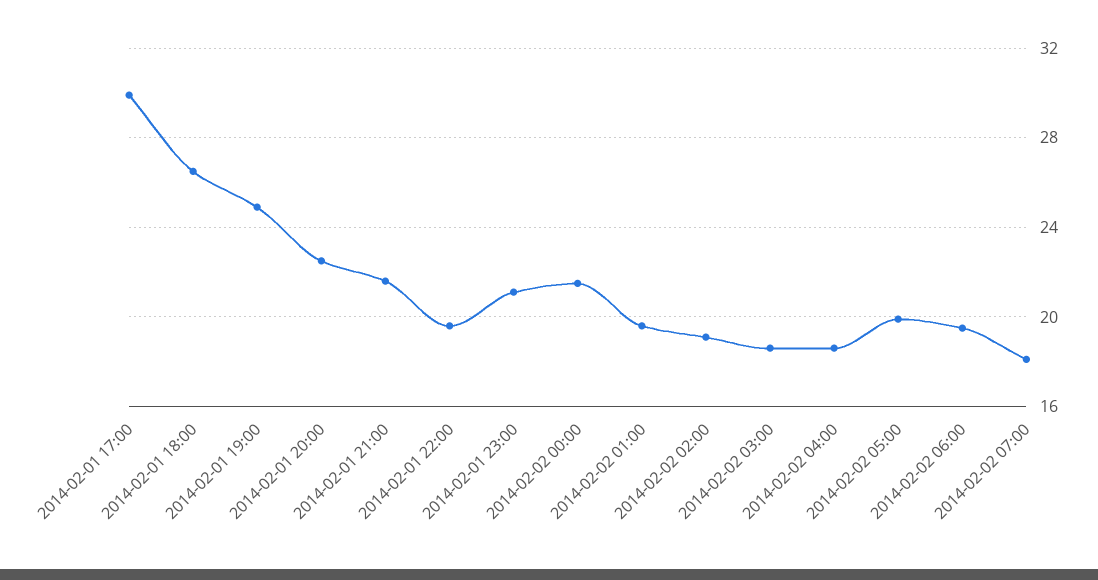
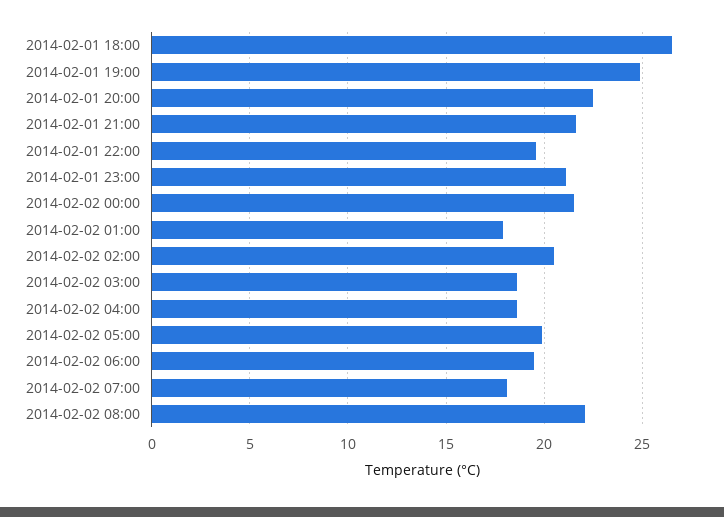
2014-02-01 17:00: 30 -> none
2014-02-02 01:00: 19.5 -> 18
2014-02-02 02:00: 19 -> 20.5
2014-02-02 08:00: none -> 22

